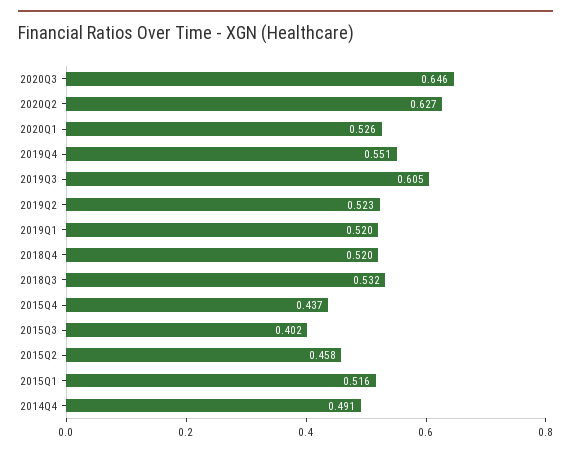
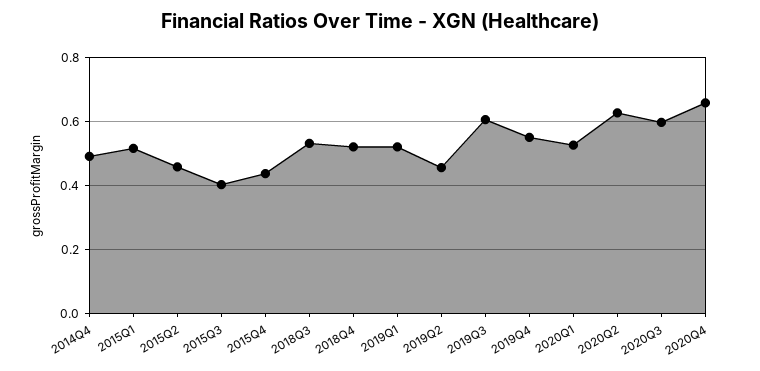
2020Q3: 0.646 -> 0.6
2019Q2: 0.523 -> 0.46
2020Q4: none -> 0.66

